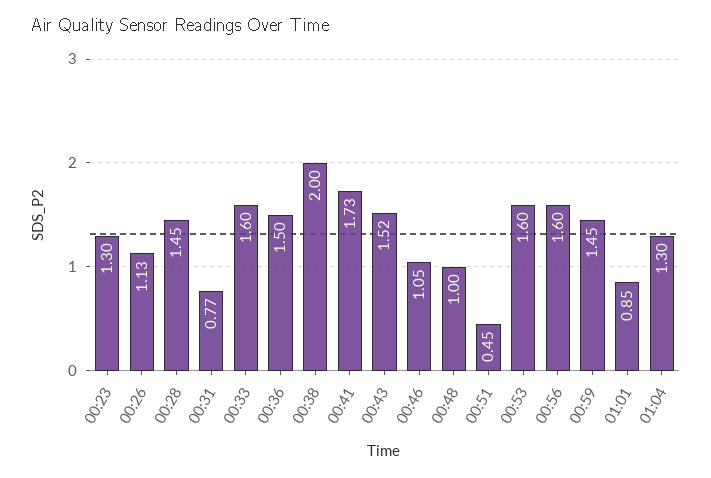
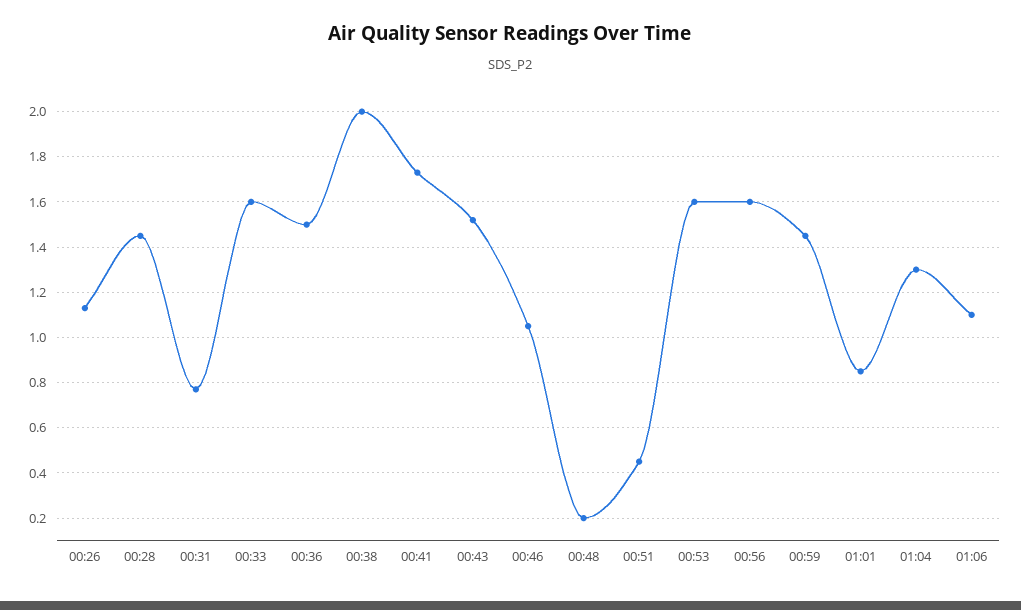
00:23: 1.3 -> none
00:48: 1 -> 0.2
01:06: none -> 1.1

